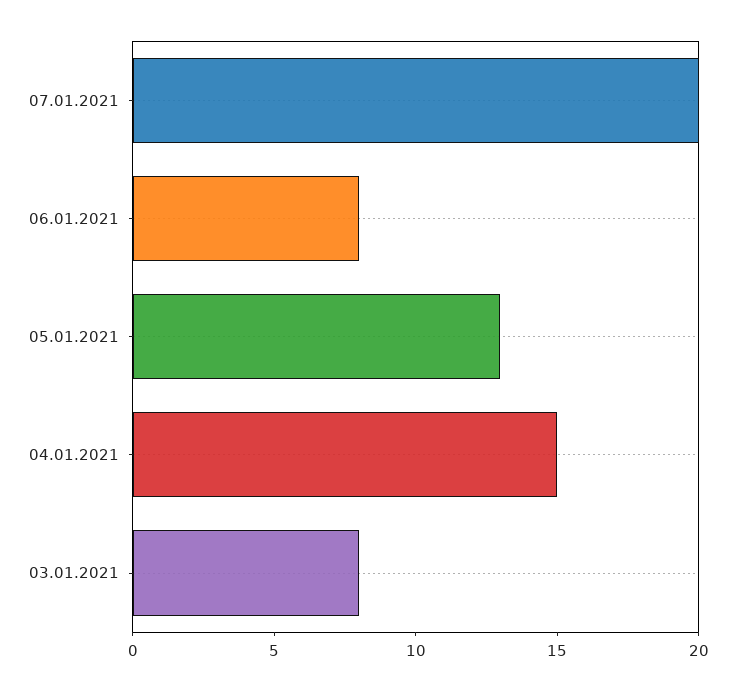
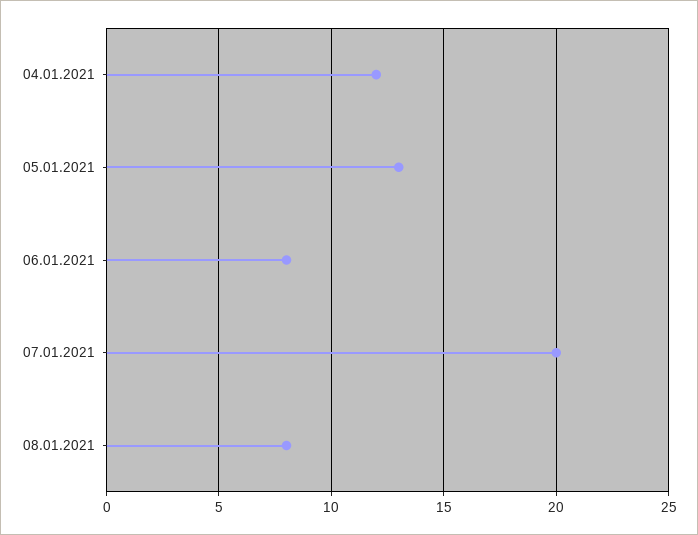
04.01.2021: 15 -> 12
03.01.2021: 8 -> none
08.01.2021: none -> 8

